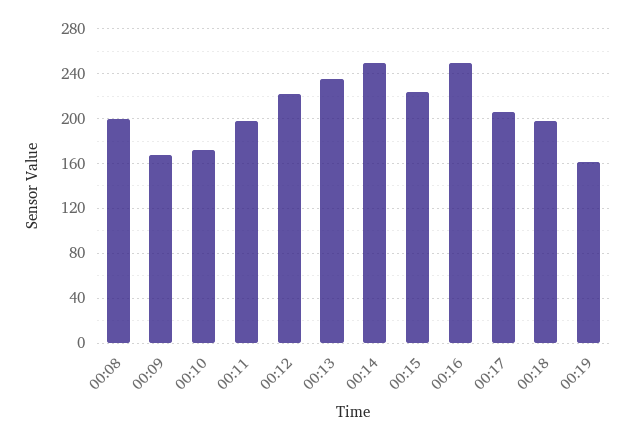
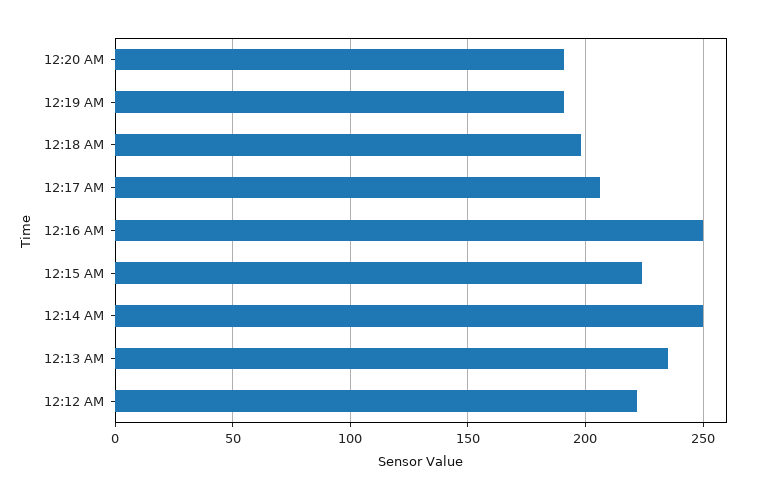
00:08: 200 -> none
00:09: 170 -> none
00:10: 170 -> none
00:11: 200 -> none
00:19: 160 -> 190
12:20 AM: none -> 190

